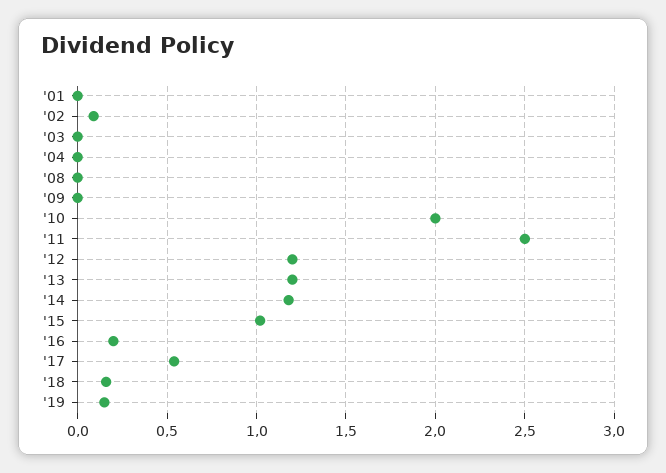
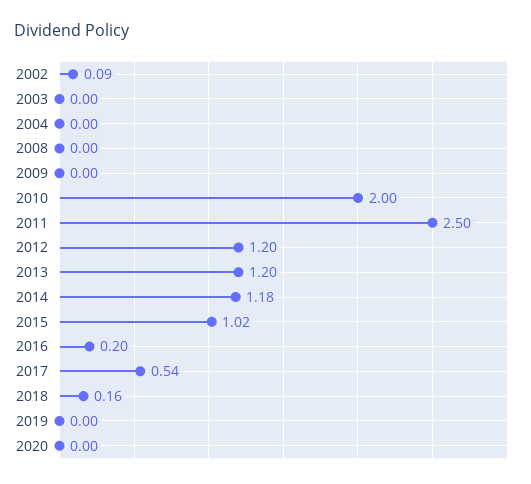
'01: 0 -> none
'19: 0.15 -> 0
2020: none -> 0

